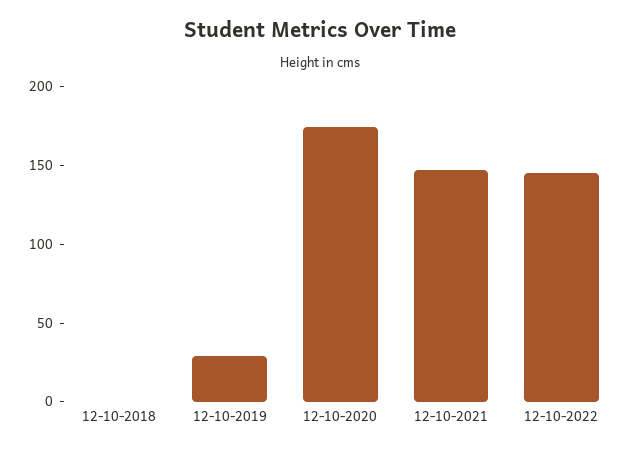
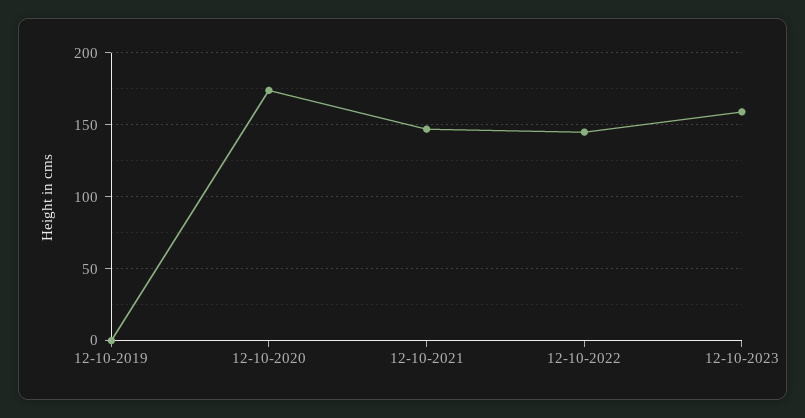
12-10-2018: 0 -> none
12-10-2019: 30 -> 0
12-10-2023: none -> 160

